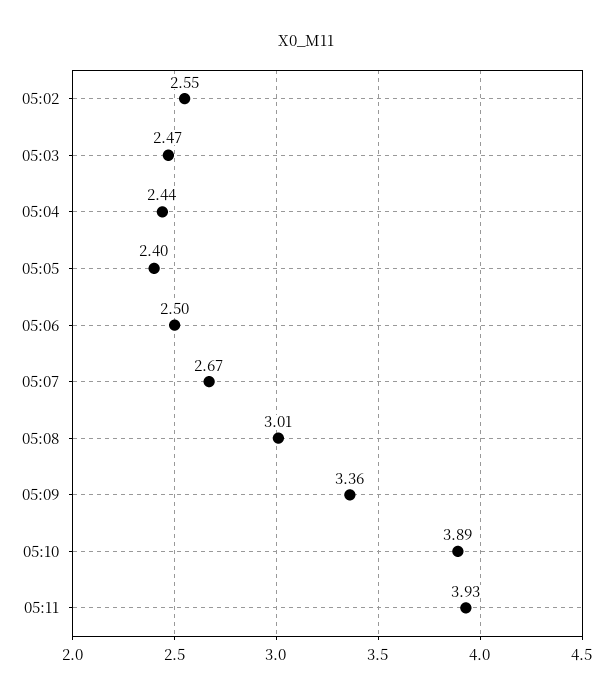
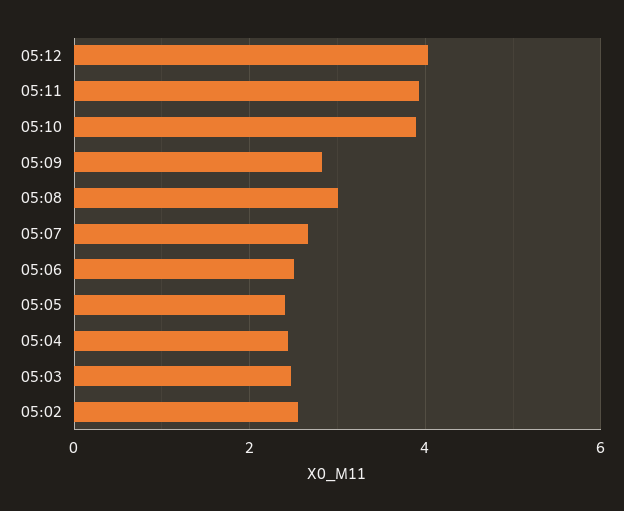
05:09: 3.36 -> 2.8
05:12: none -> 4

